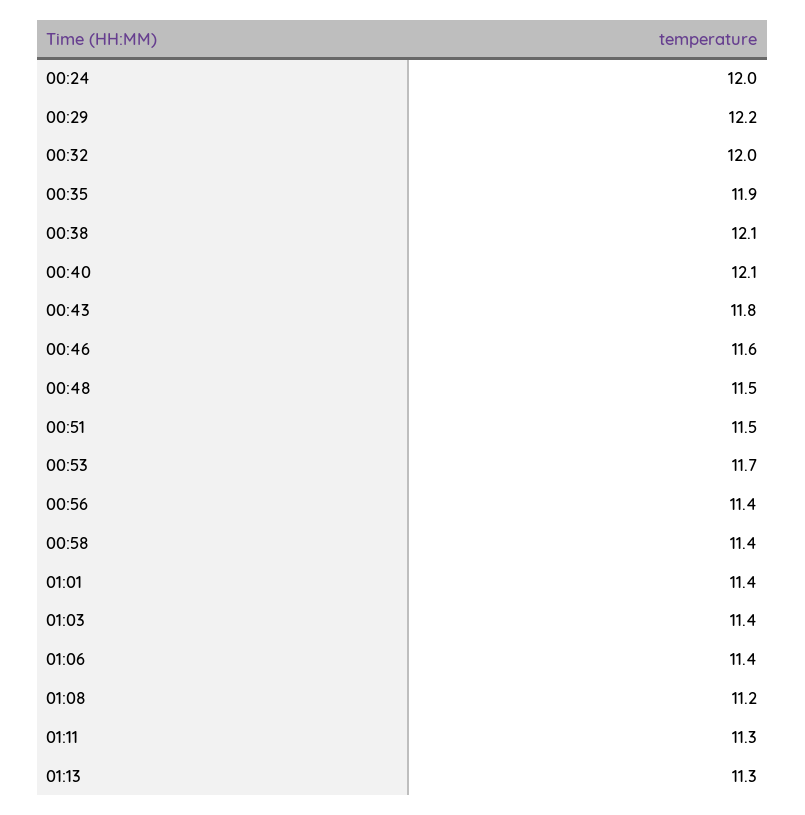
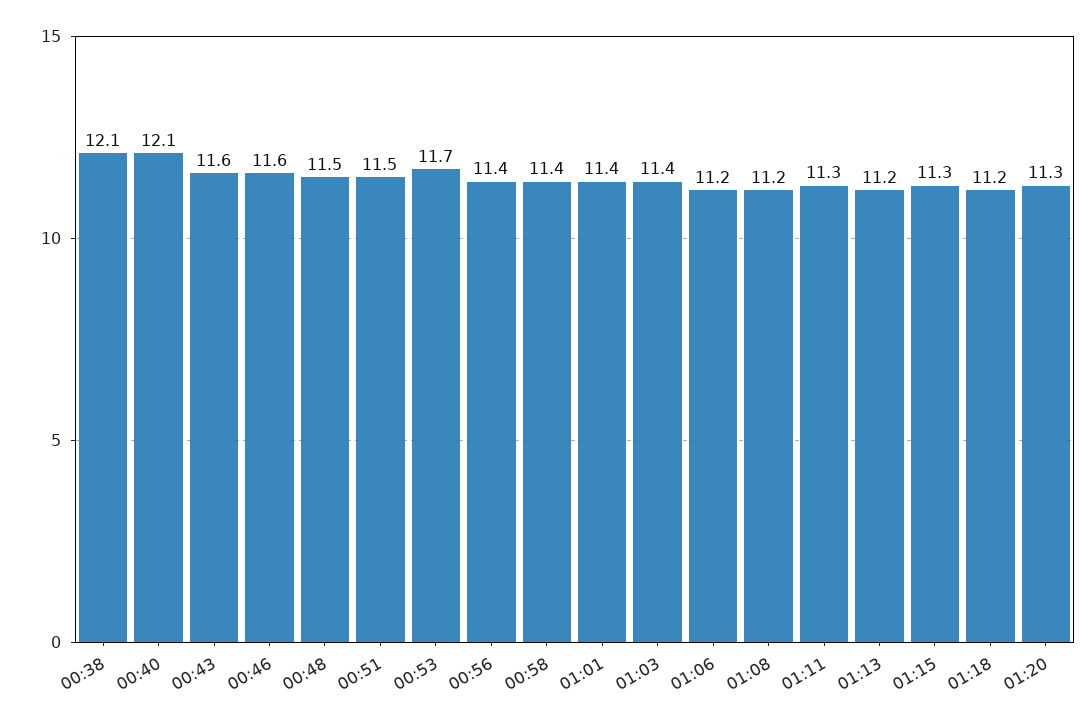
00:24: 12 -> none
00:29: 12.2 -> none
00:32: 12 -> none
00:35: 11.9 -> none
00:43: 11.8 -> 11.6
01:06: 11.4 -> 11.2
01:13: 11.3 -> 11.2
01:15: none -> 11.3
01:18: none -> 11.2
01:20: none -> 11.3

